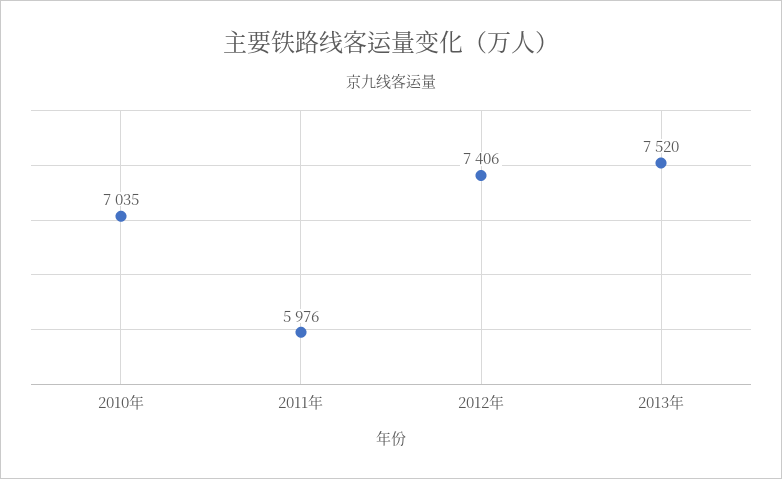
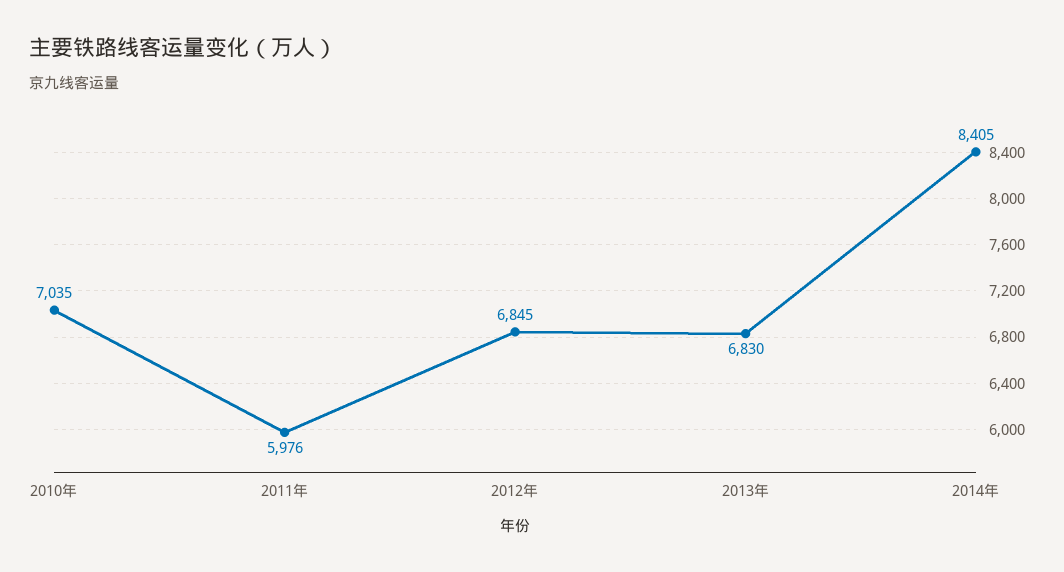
2012年: 7406 -> 6845
2013年: 7520 -> 6830
2014年: none -> 8405

